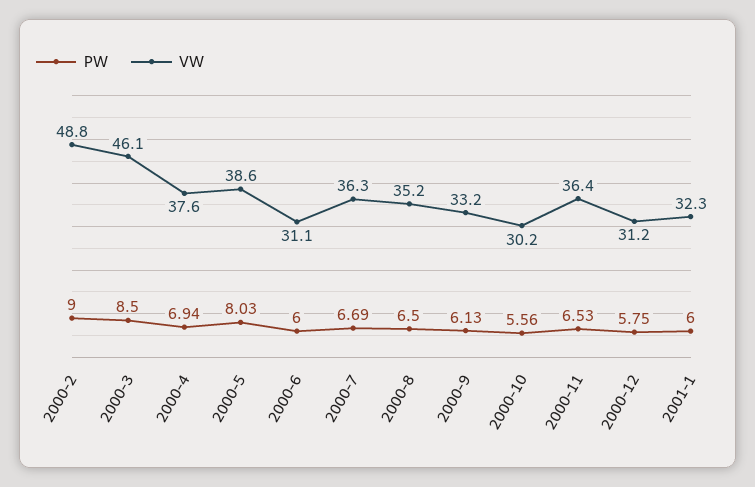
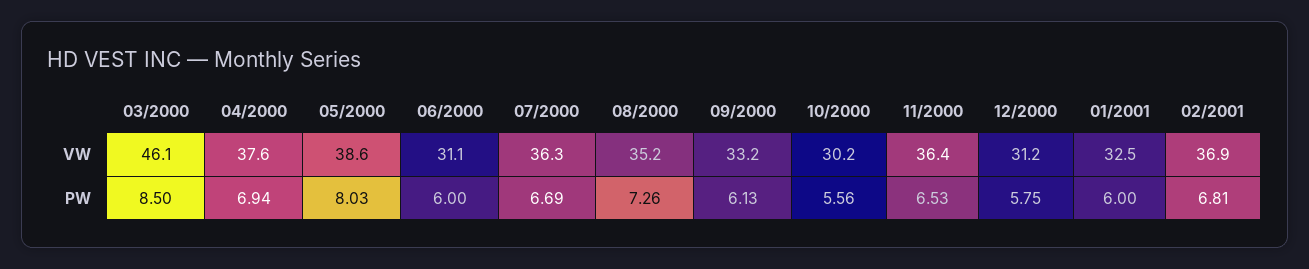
PW, 2000-2: 9 -> none
VW, 2000-2: 48.8 -> none
PW, 2000-8: 6.5 -> 7.26
VW, 2001-1: 32.3 -> 32.5
VW, 02/2001: none -> 36.9
PW, 02/2001: none -> 6.81

